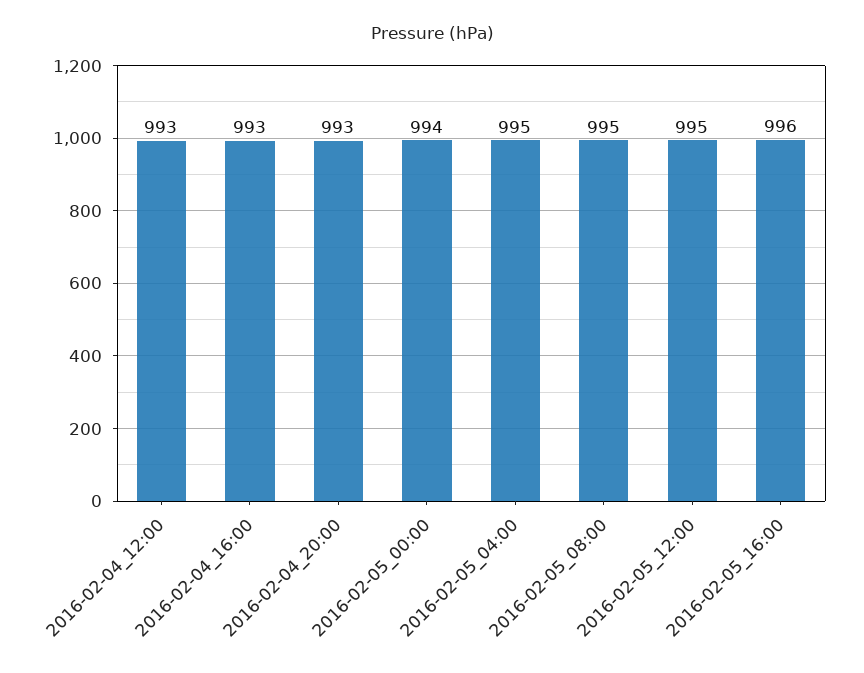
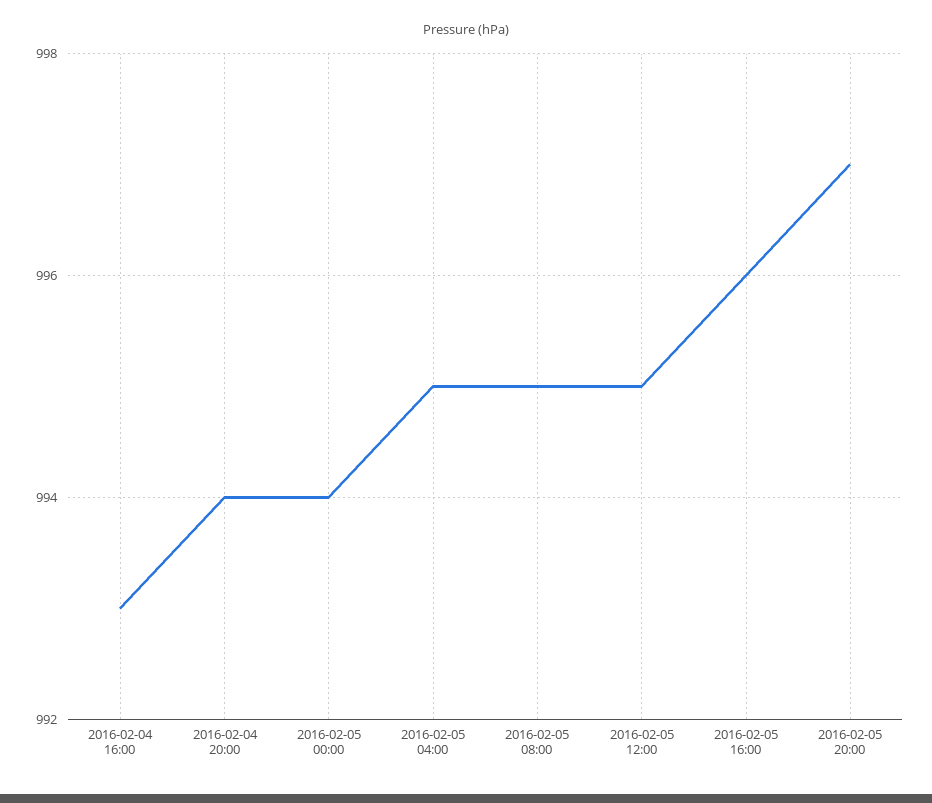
2016-02-04_12:00: 993 -> none
2016-02-04_20:00: 993 -> 994
2016-02-05 20:00: none -> 997

